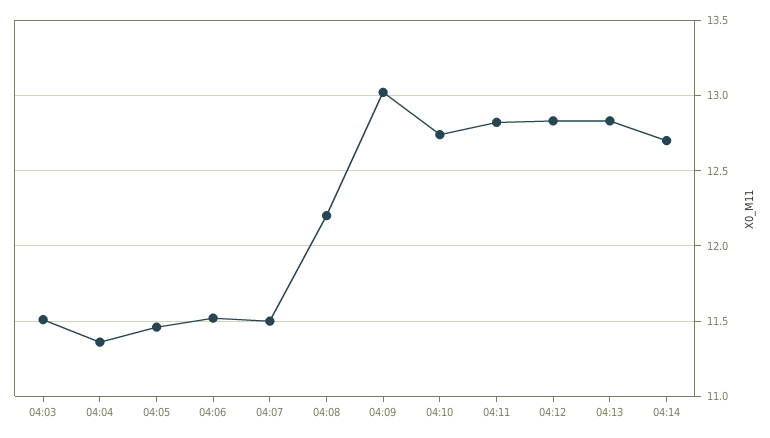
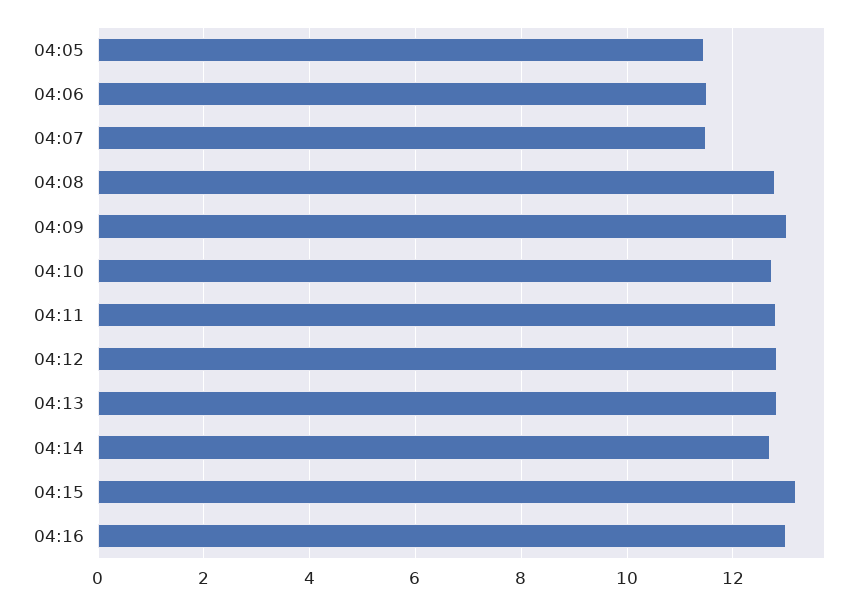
04:03: 11.5 -> none
04:04: 11.35 -> none
04:08: 12.2 -> 12.8
04:15: none -> 13.2
04:16: none -> 13

